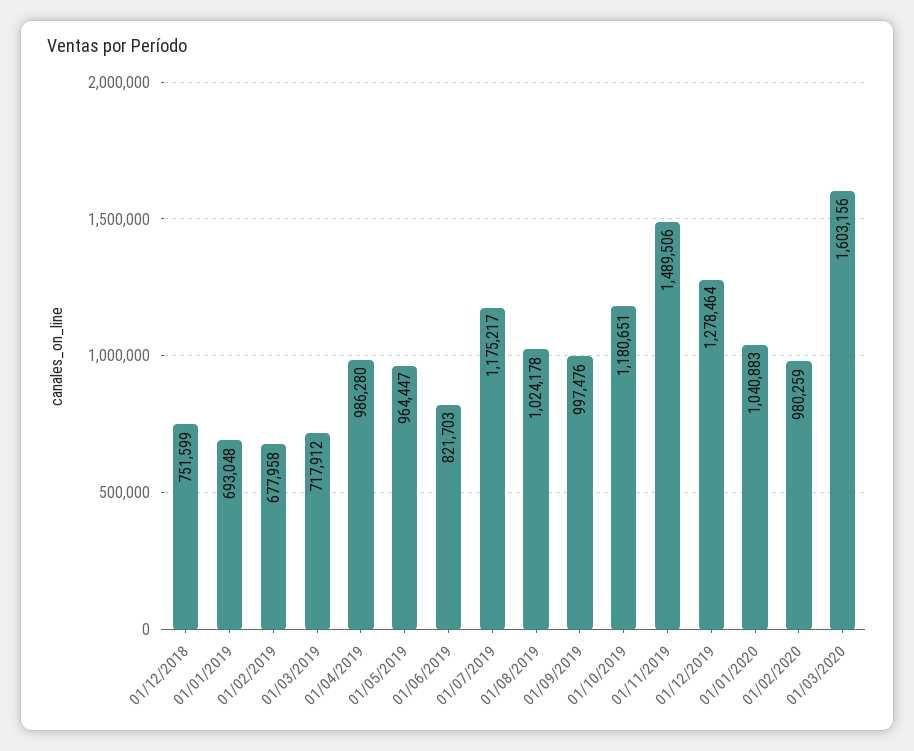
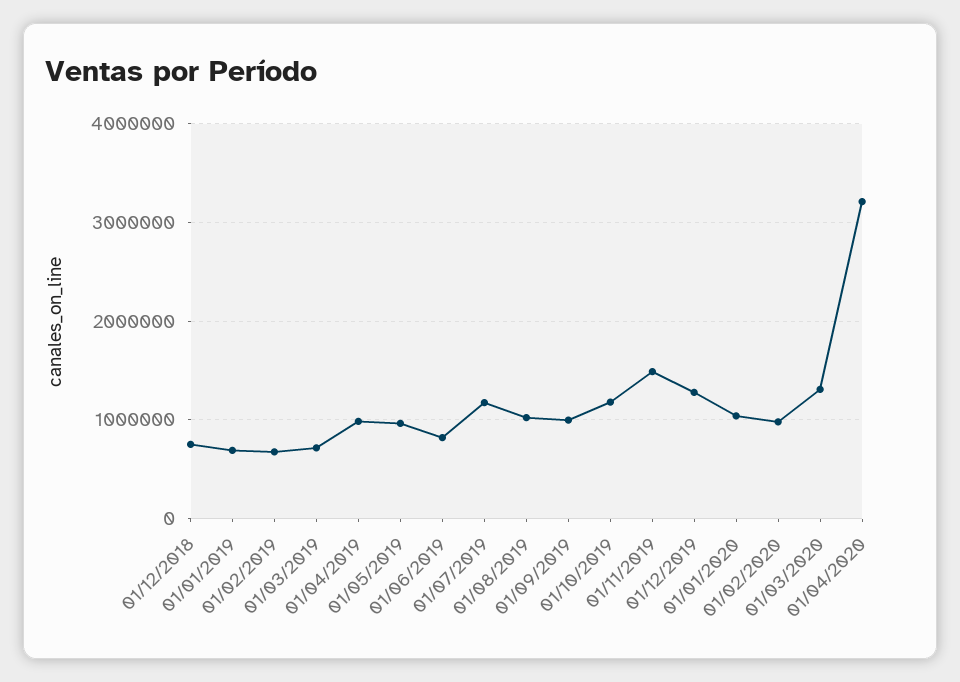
01/03/2020: 1603156 -> 1300000
01/04/2020: none -> 3200000

